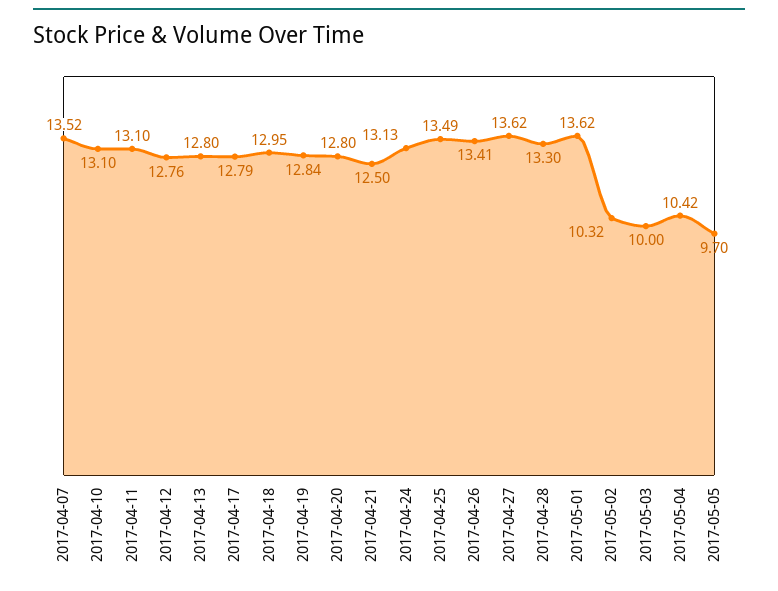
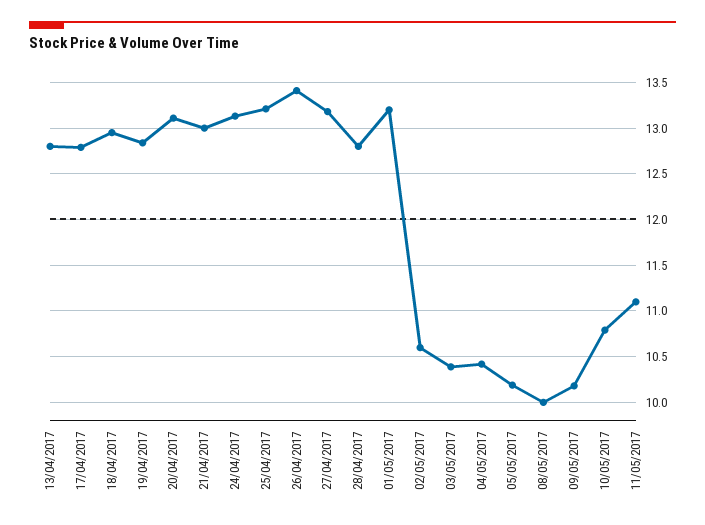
2017-04-07: 13.52 -> none
2017-04-10: 13.1 -> none
2017-04-11: 13.1 -> none
2017-04-12: 12.76 -> none
2017-04-20: 12.8 -> 13.1
2017-04-21: 12.5 -> 13
2017-04-25: 13.49 -> 13.2
2017-04-27: 13.62 -> 13.2
2017-04-28: 13.3 -> 12.8
2017-05-01: 13.62 -> 13.2
2017-05-02: 10.32 -> 10.6
2017-05-03: 10 -> 10.4
2017-05-05: 9.7 -> 10.2
08/05/2017: none -> 10
09/05/2017: none -> 10.2
10/05/2017: none -> 10.8
11/05/2017: none -> 11.1

